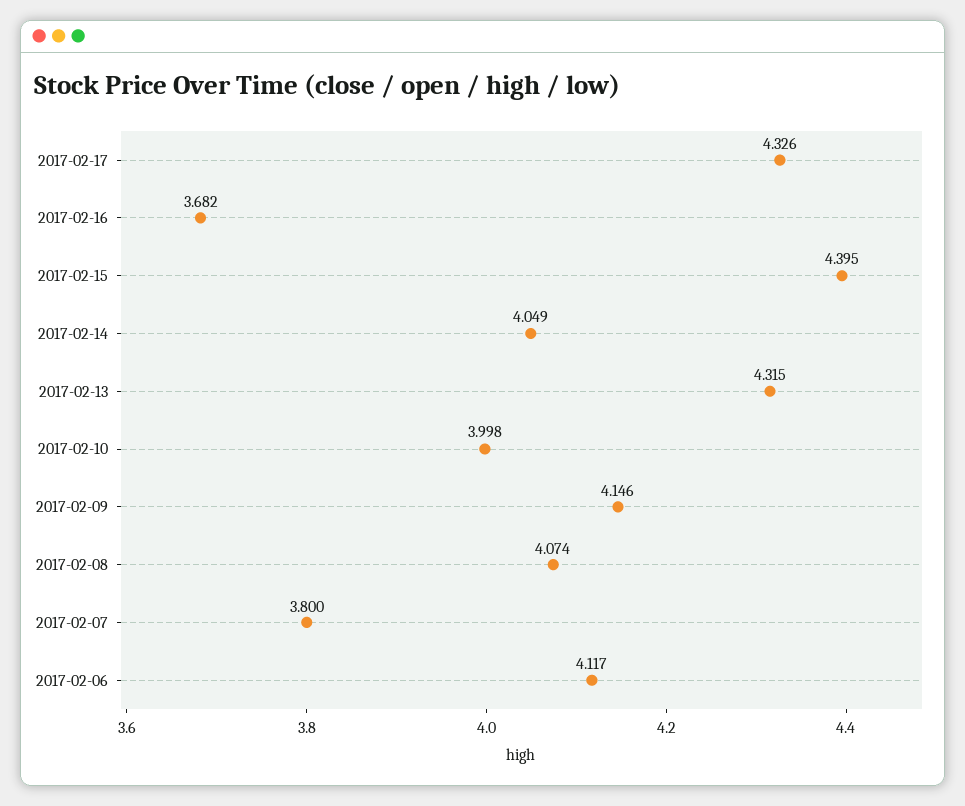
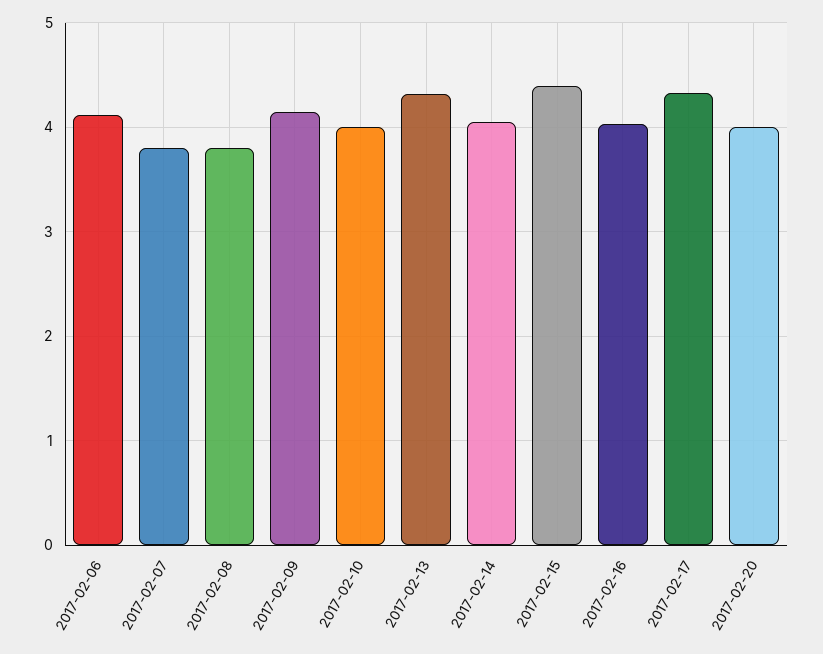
2017-02-16: 3.682 -> 4
2017-02-08: 4.074 -> 3.8
2017-02-20: none -> 4

